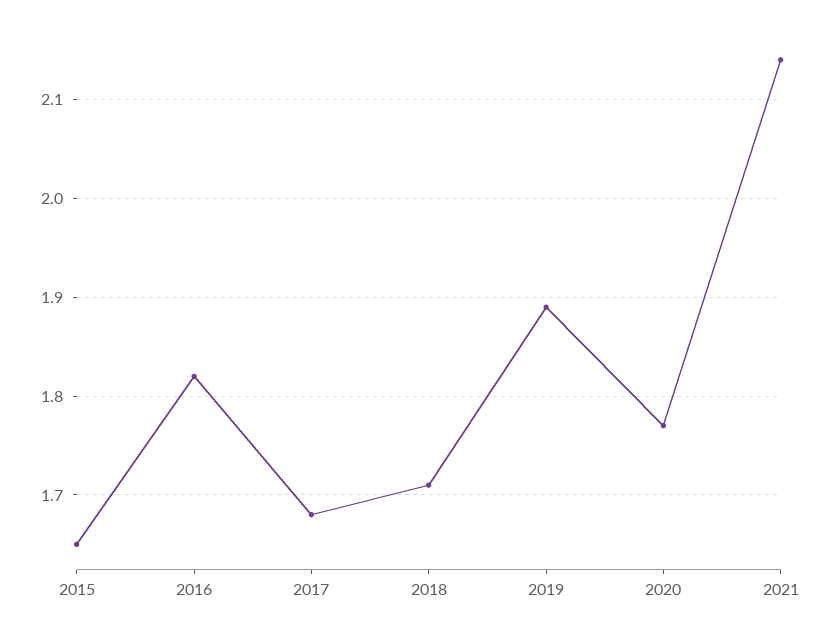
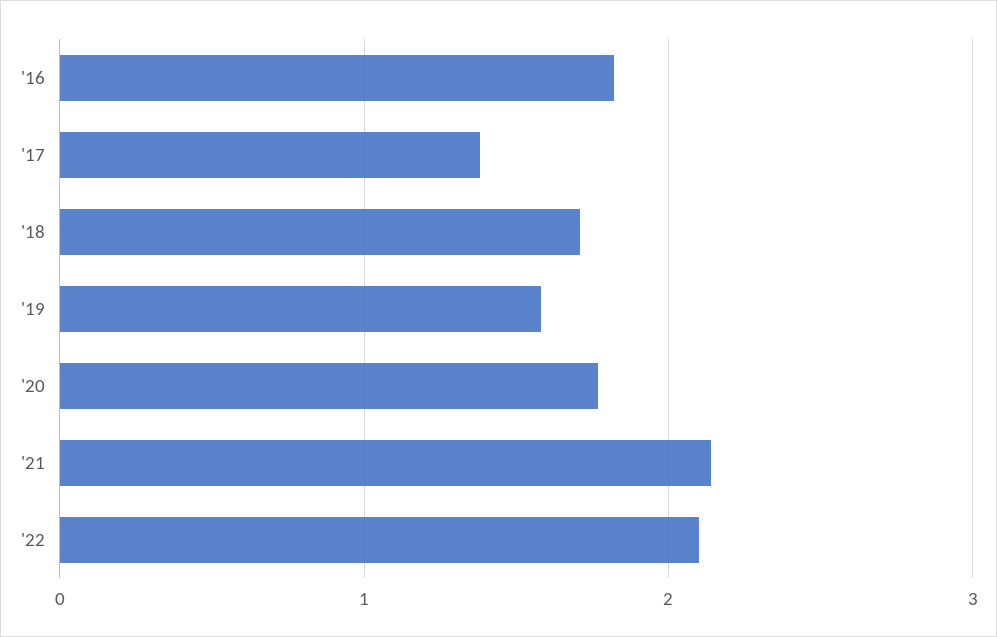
2015: 1.65 -> none
2017: 1.68 -> 1.4
2019: 1.89 -> 1.6
'22: none -> 2.1

